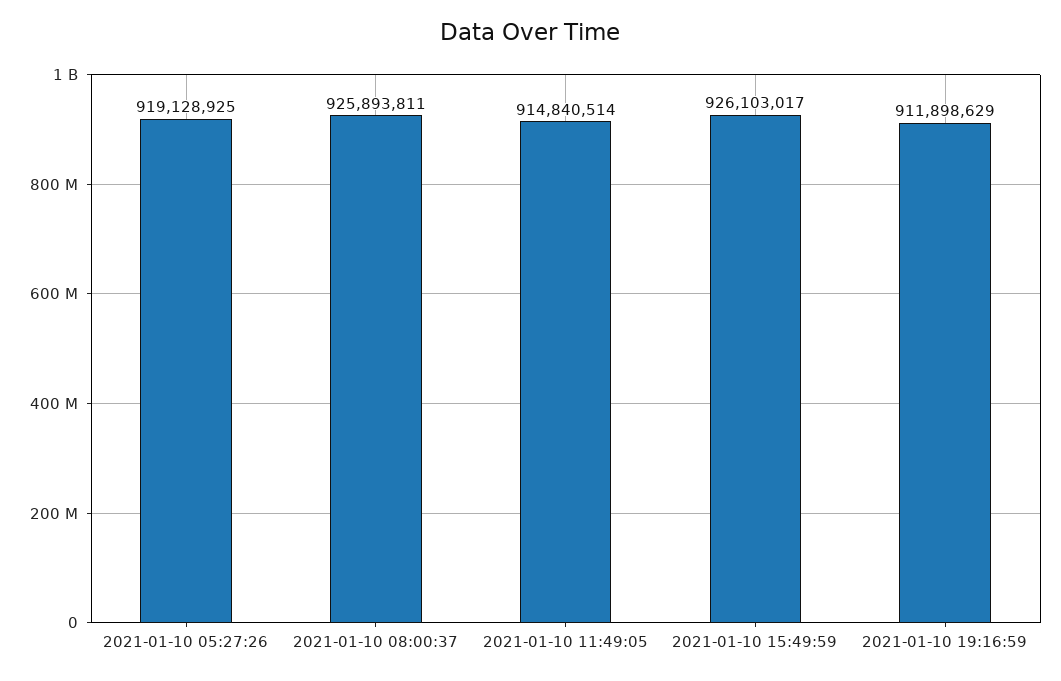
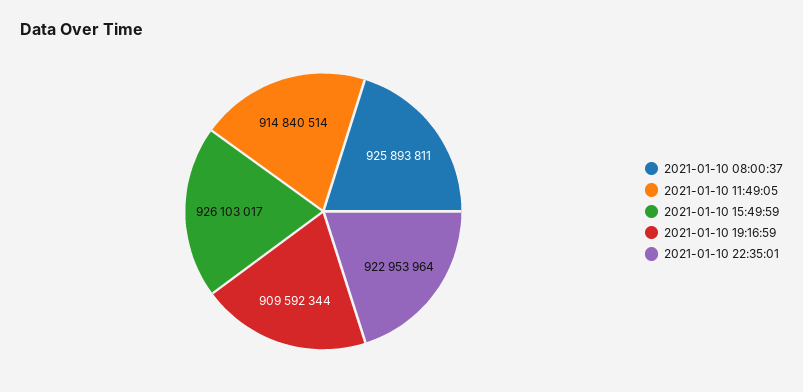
2021-01-10 05:27:26: 919128925 -> none
2021-01-10 19:16:59: 911898629 -> 909592344
2021-01-10 22:35:01: none -> 922953964

